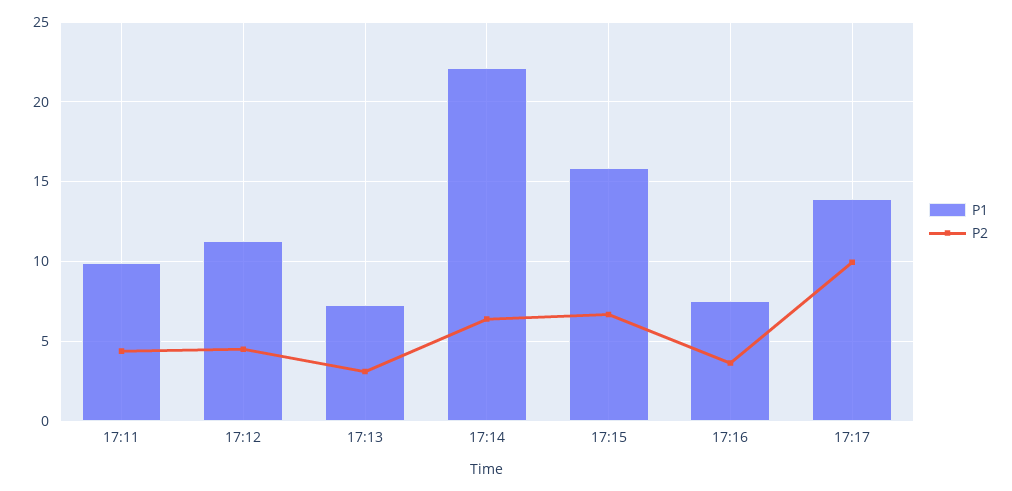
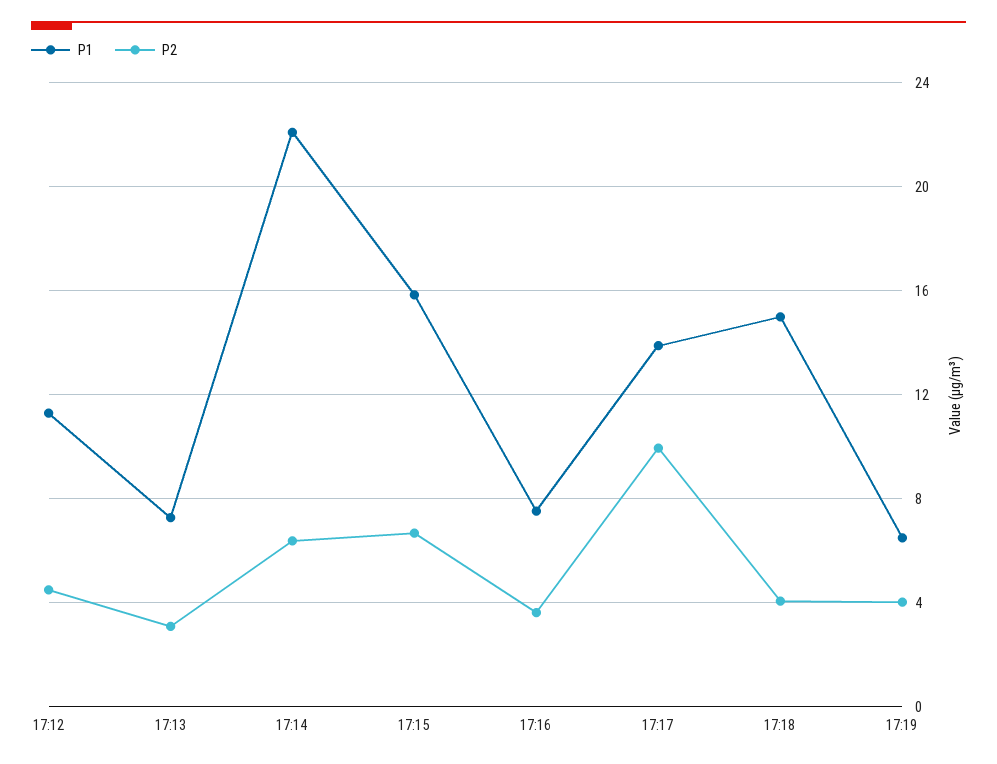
P1, 17:11: 10 -> none
P2, 17:11: 4.5 -> none
P1, 17:18: none -> 15
P2, 17:18: none -> 4
P1, 17:19: none -> 6.5
P2, 17:19: none -> 4

